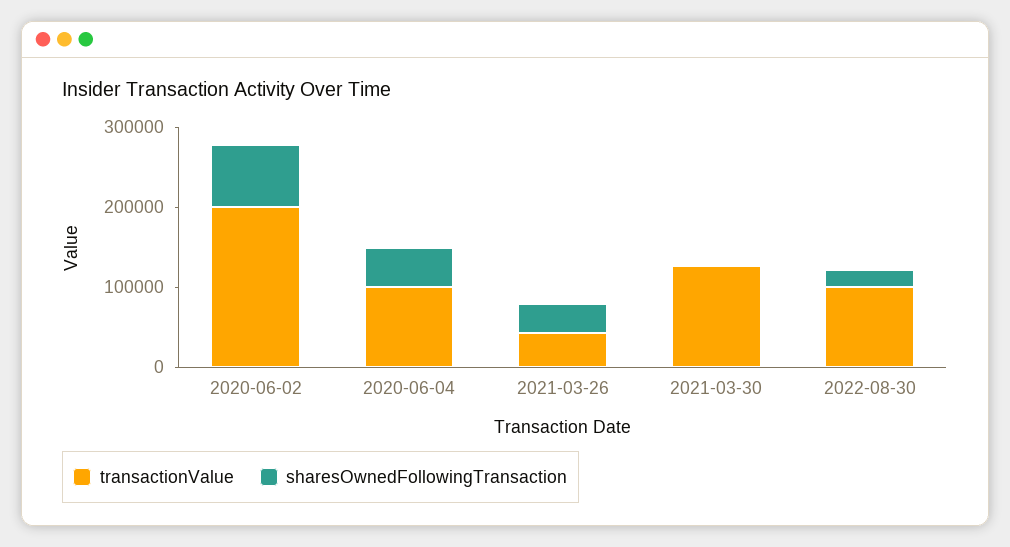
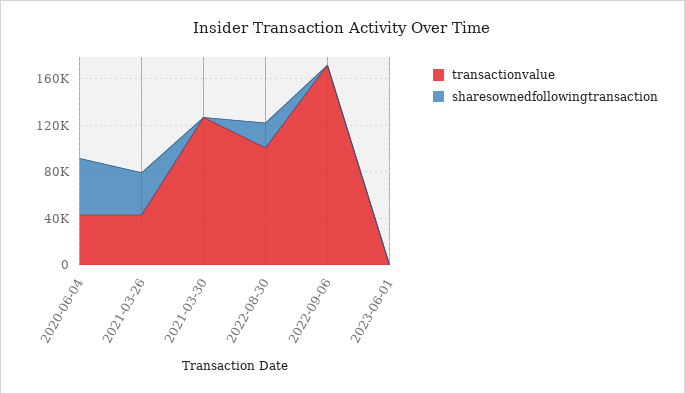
transactionValue, 2020-06-02: 200000 -> none
sharesOwnedFollowingTransaction, 2020-06-02: 80000 -> none
transactionValue, 2020-06-04: 100000 -> 40000
transactionValue, 2022-09-06: none -> 170000
sharesOwnedFollowingTransaction, 2022-09-06: none -> 0
transactionValue, 2023-06-01: none -> 0
sharesOwnedFollowingTransaction, 2023-06-01: none -> 0

